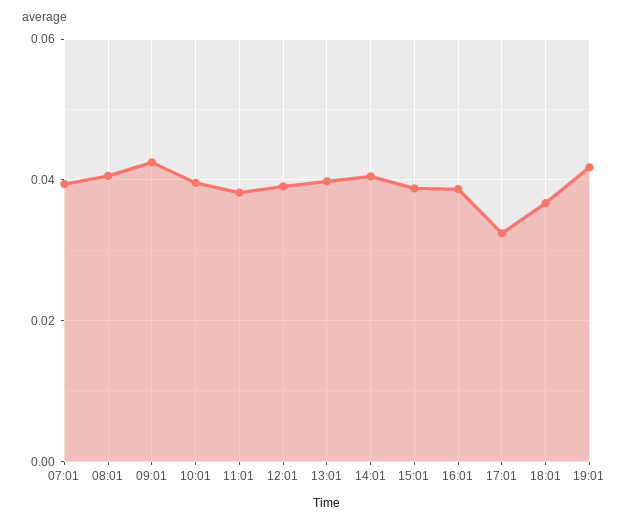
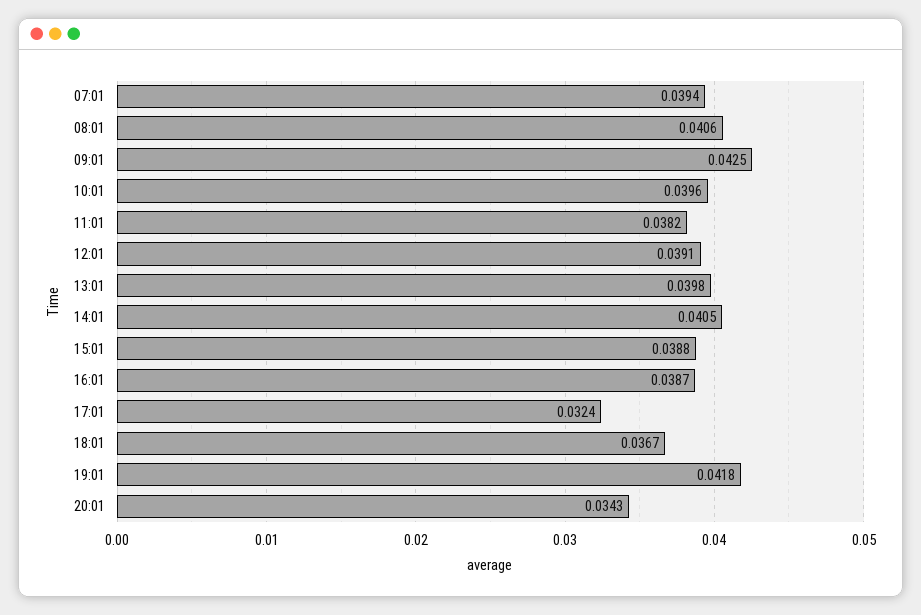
20:01: none -> 0.0343

